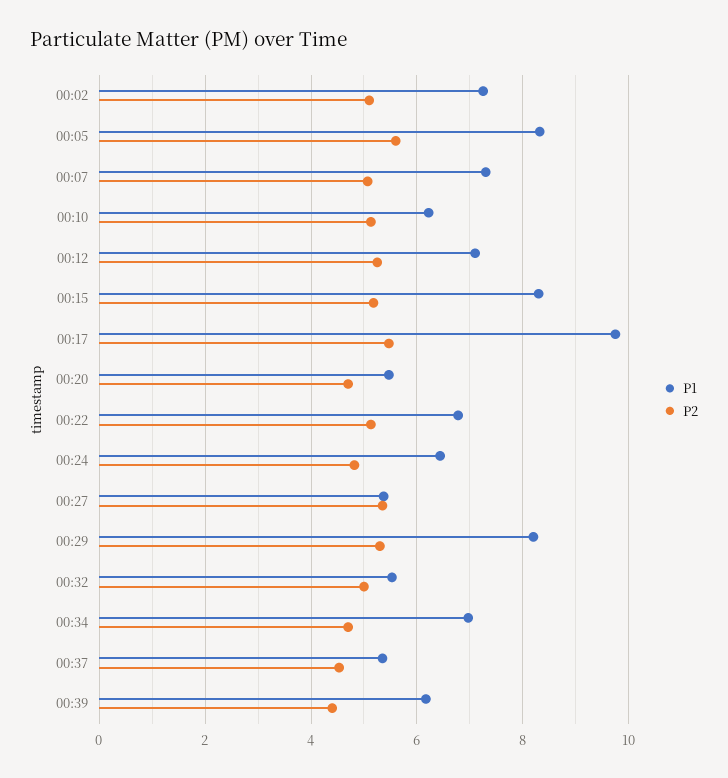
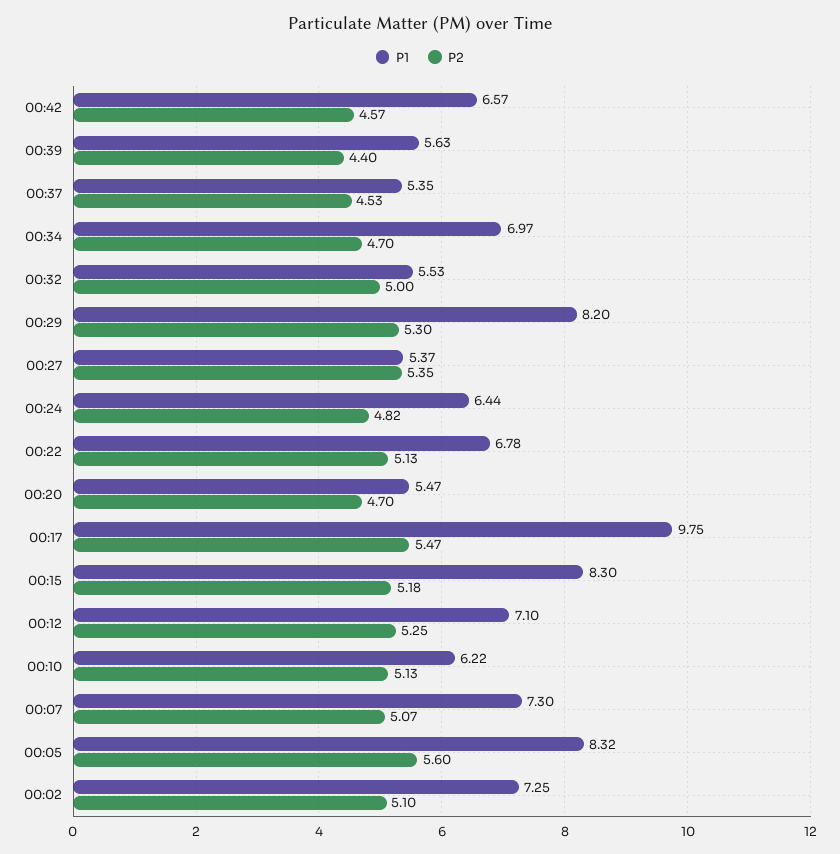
P1, 00:39: 6.2 -> 5.63
P1, 00:42: none -> 6.57
P2, 00:42: none -> 4.57

